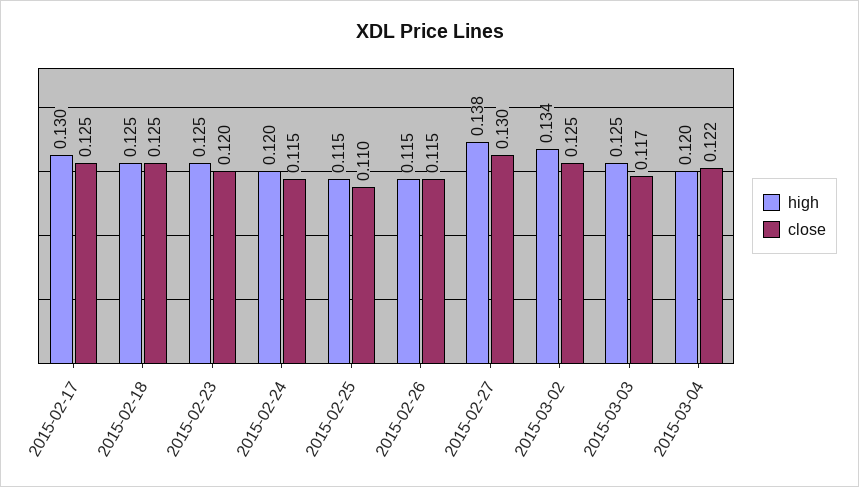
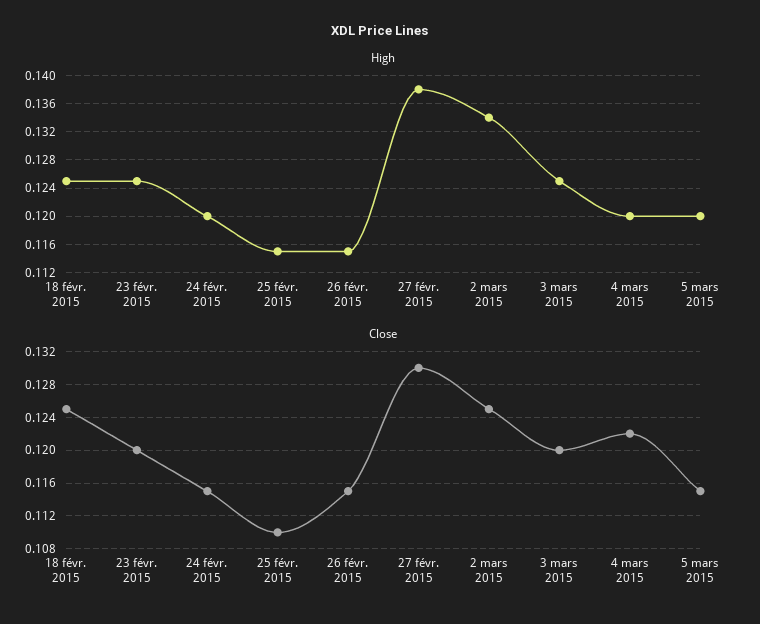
high, 2015-02-17: 0.13 -> none
close, 2015-02-17: 0.125 -> none
close, 2015-03-03: 0.117 -> 0.12
high, 5 mars 2015: none -> 0.12
close, 5 mars 2015: none -> 0.115

